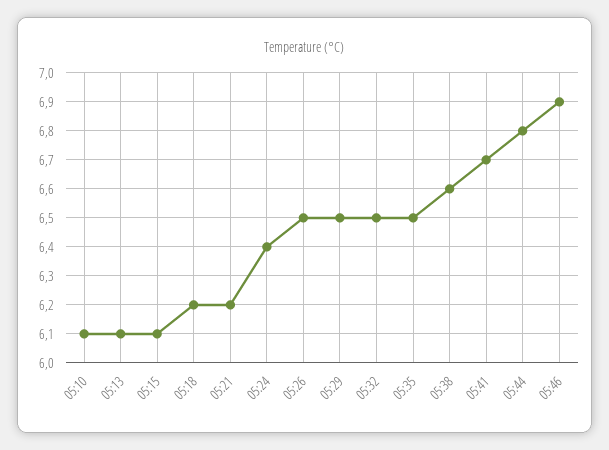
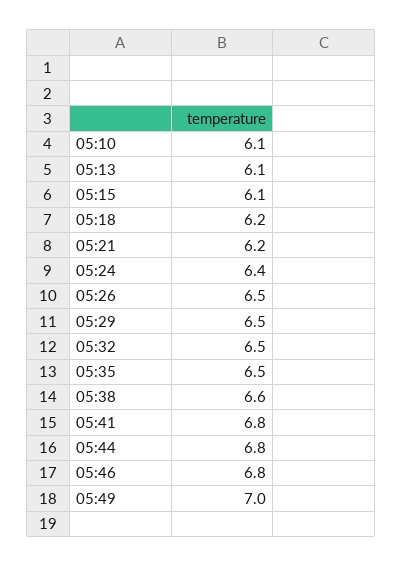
05:41: 6.7 -> 6.8
05:46: 6.9 -> 6.8
05:49: none -> 7

